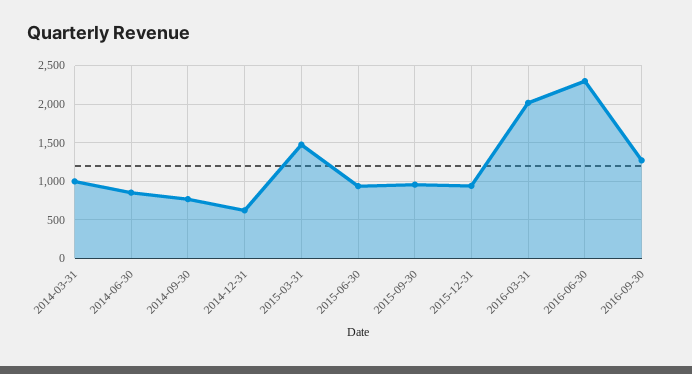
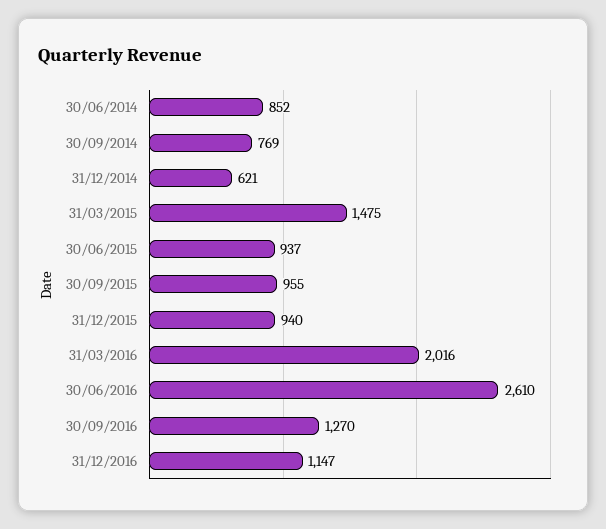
2014-03-31: 1000 -> none
2016-06-30: 2300 -> 2610
31/12/2016: none -> 1147

